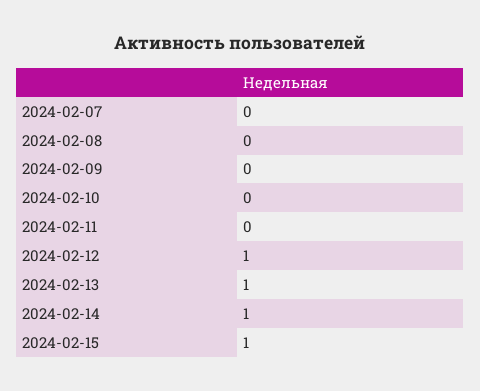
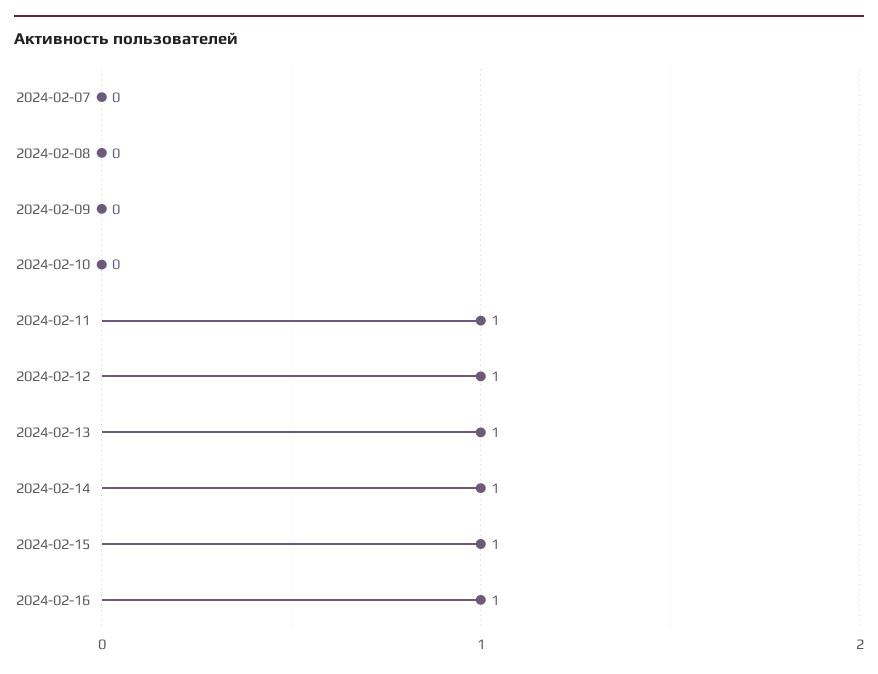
2024-02-11: 0 -> 1
2024-02-16: none -> 1

